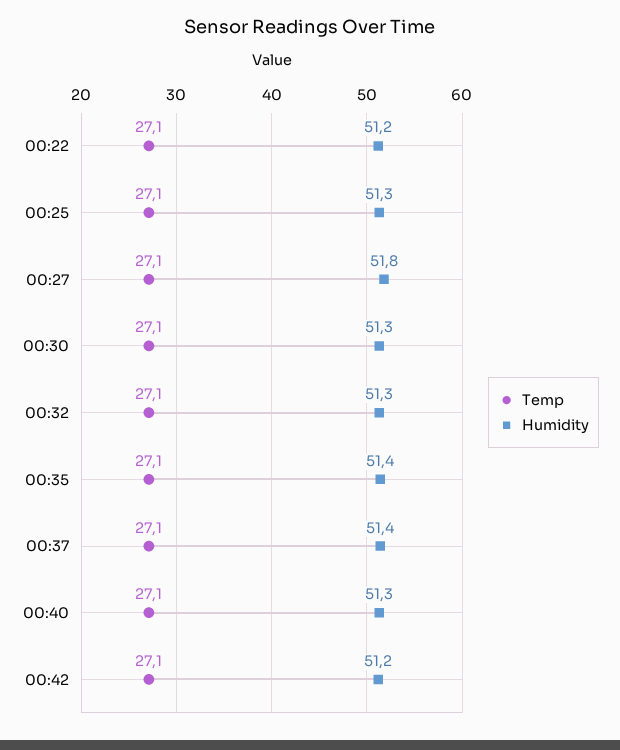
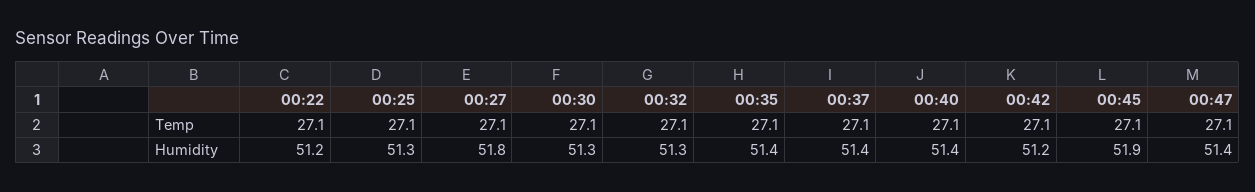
Humidity, 00:40: 51.3 -> 51.4
Temp, 00:45: none -> 27.1
Temp, 00:47: none -> 27.1
Humidity, 00:45: none -> 51.9
Humidity, 00:47: none -> 51.4

